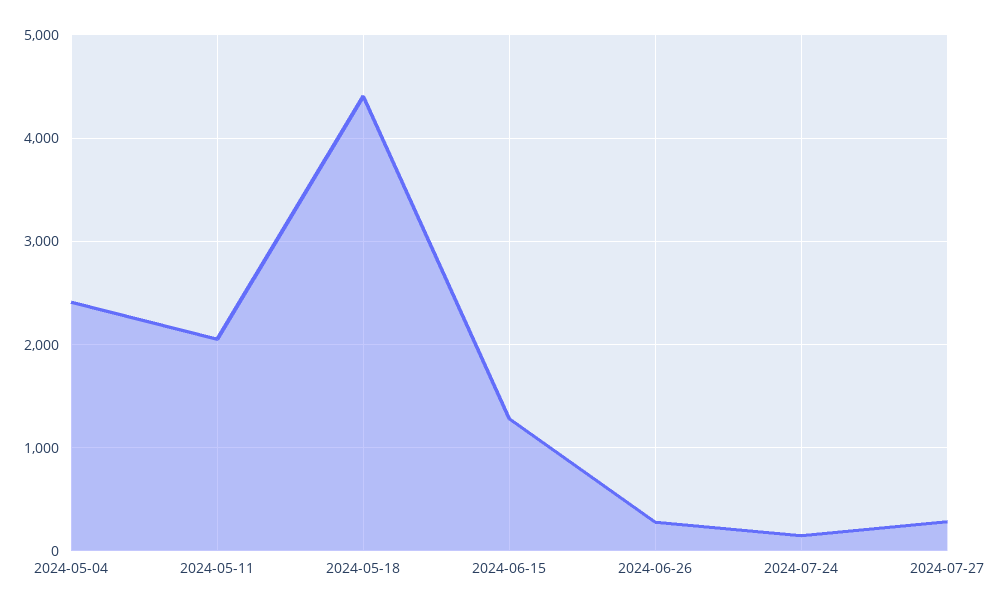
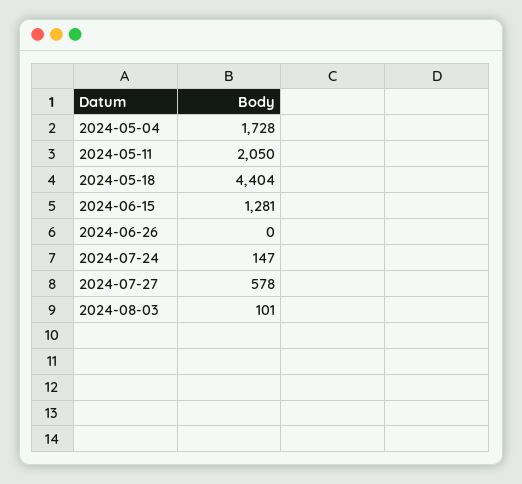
2024-05-04: 2400 -> 1728
2024-06-26: 300 -> 0
2024-07-27: 300 -> 578
2024-08-03: none -> 101

